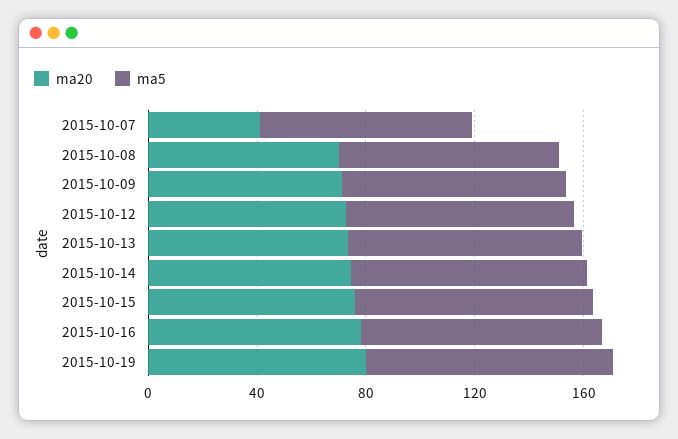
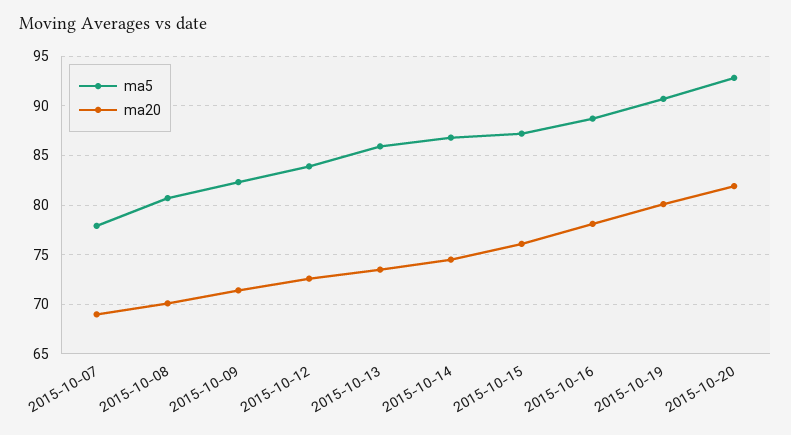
ma20, 2015-10-07: 40 -> 69
ma5, 2015-10-20: none -> 93
ma20, 2015-10-20: none -> 82

